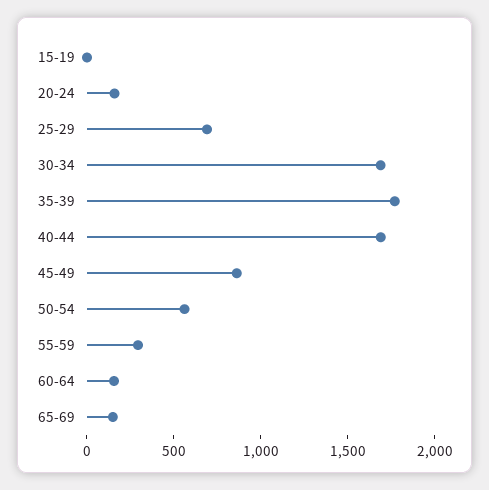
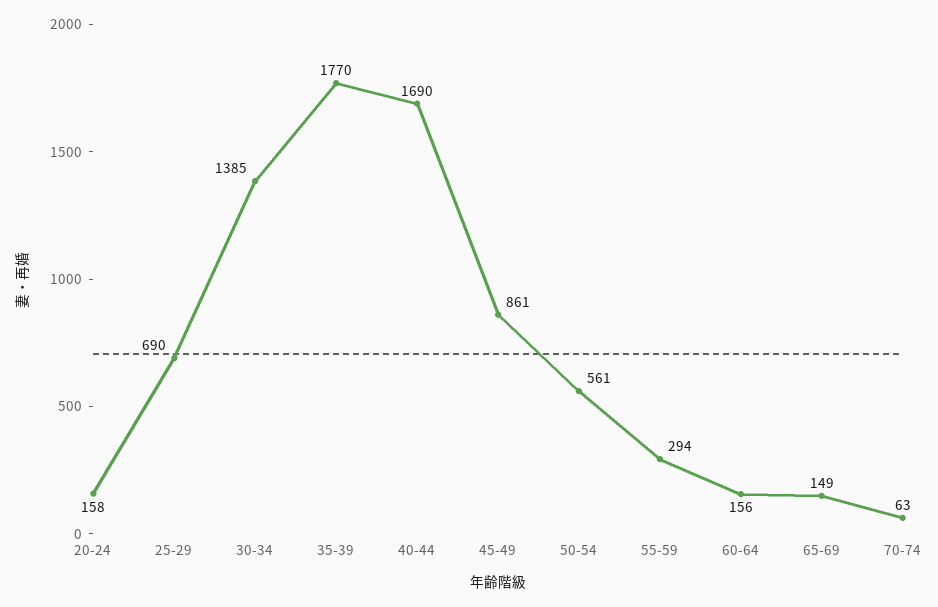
15-19: 0 -> none
30-34: 1700 -> 1385
70-74: none -> 63

